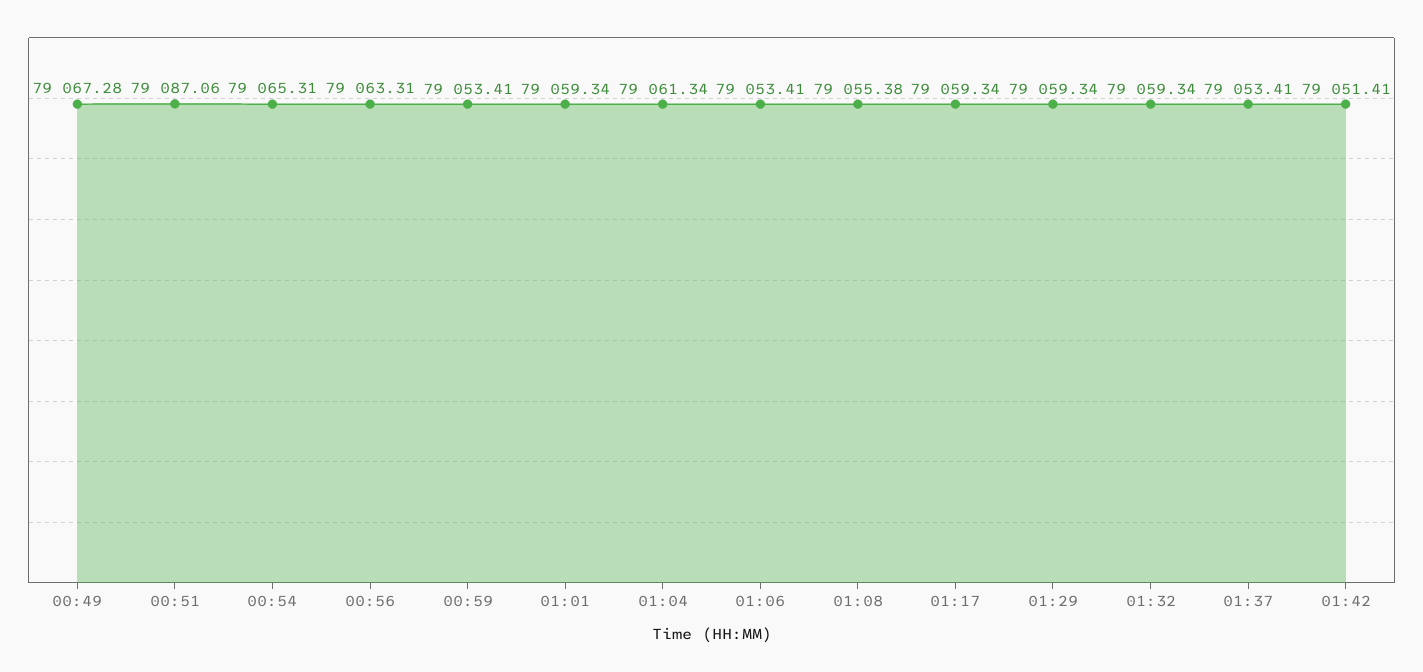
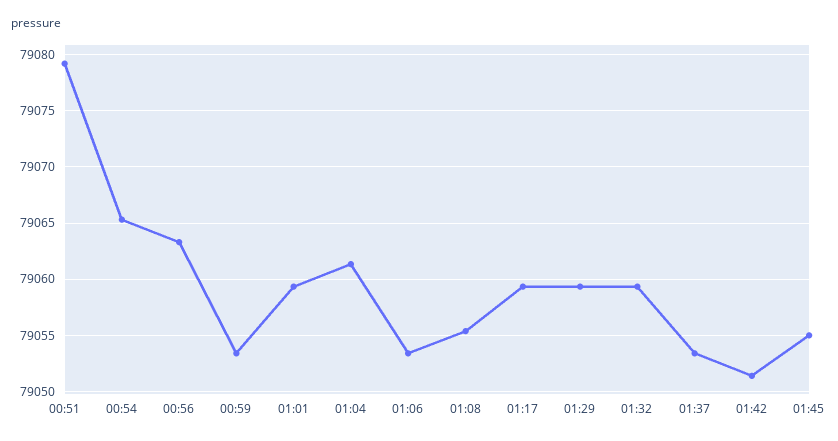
00:49: 79067.28 -> none
00:51: 79087.06 -> 79079
01:45: none -> 79055

